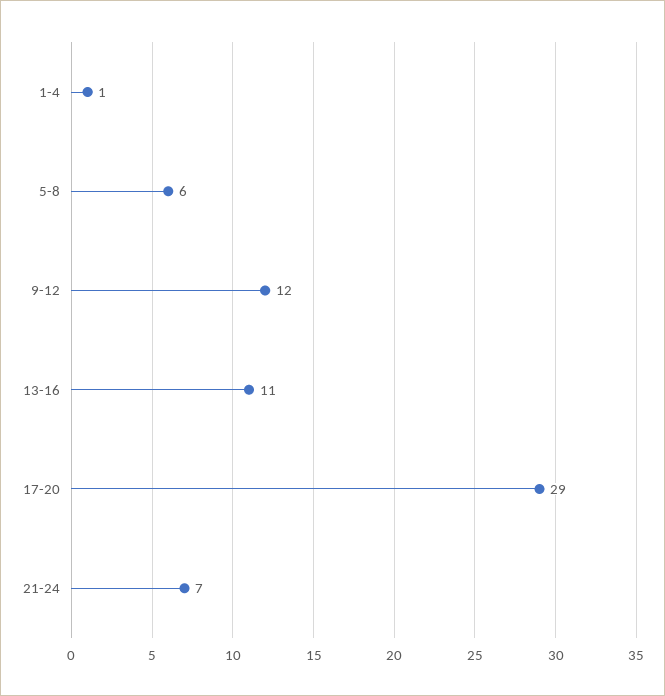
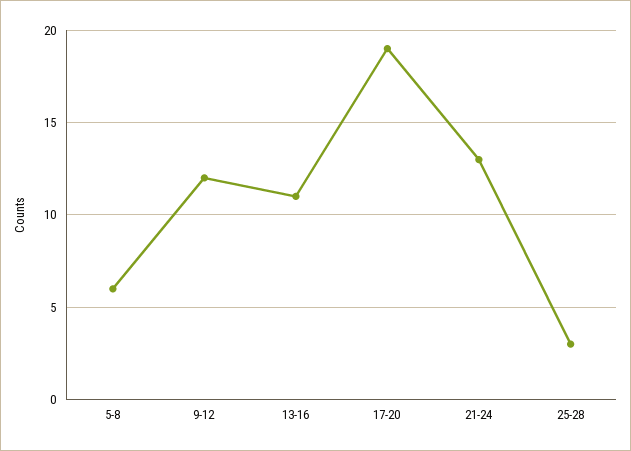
1-4: 1 -> none
17-20: 29 -> 19
21-24: 7 -> 13
25-28: none -> 3

